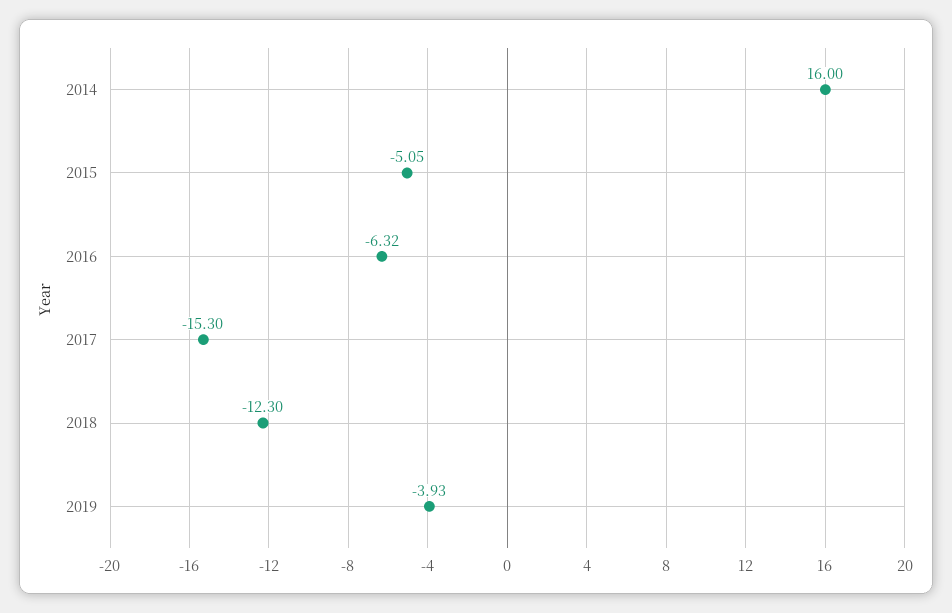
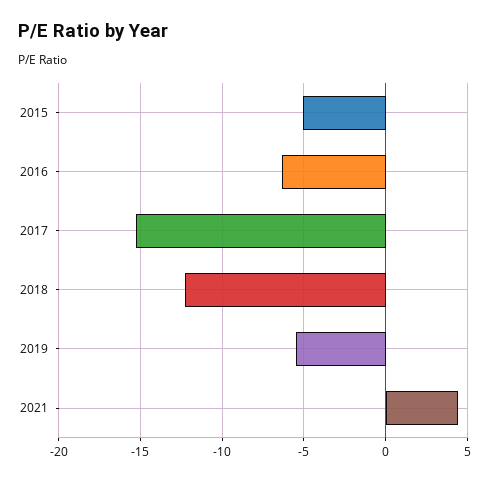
2014: 16 -> none
2019: -3.93 -> -5.5
2021: none -> 4.5

